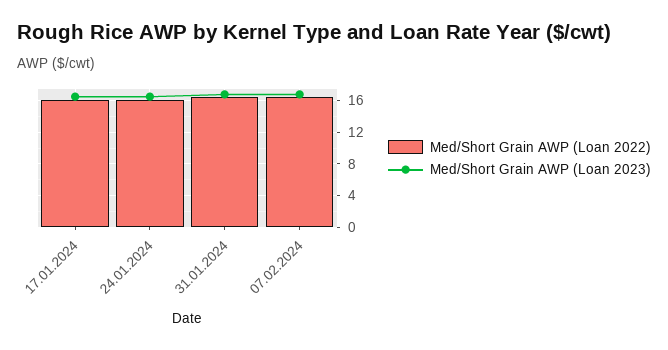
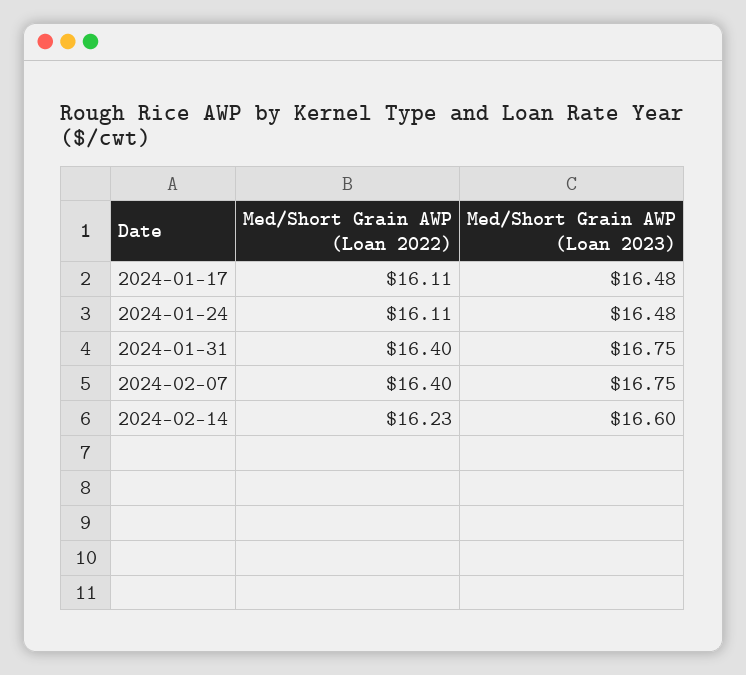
Med/Short Grain AWP (Loan 2022), 2024-02-14: none -> 16.23
Med/Short Grain AWP (Loan 2023), 2024-02-14: none -> 16.6

